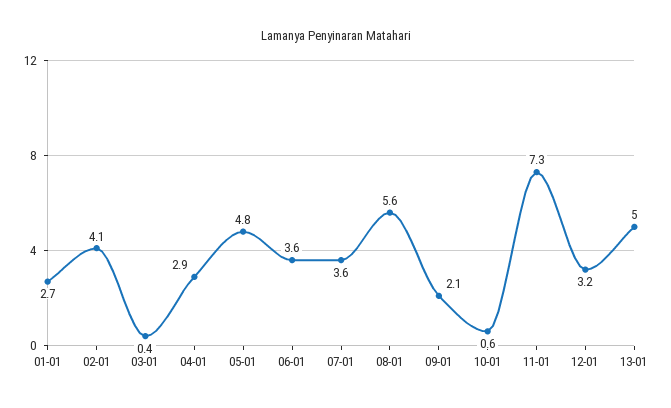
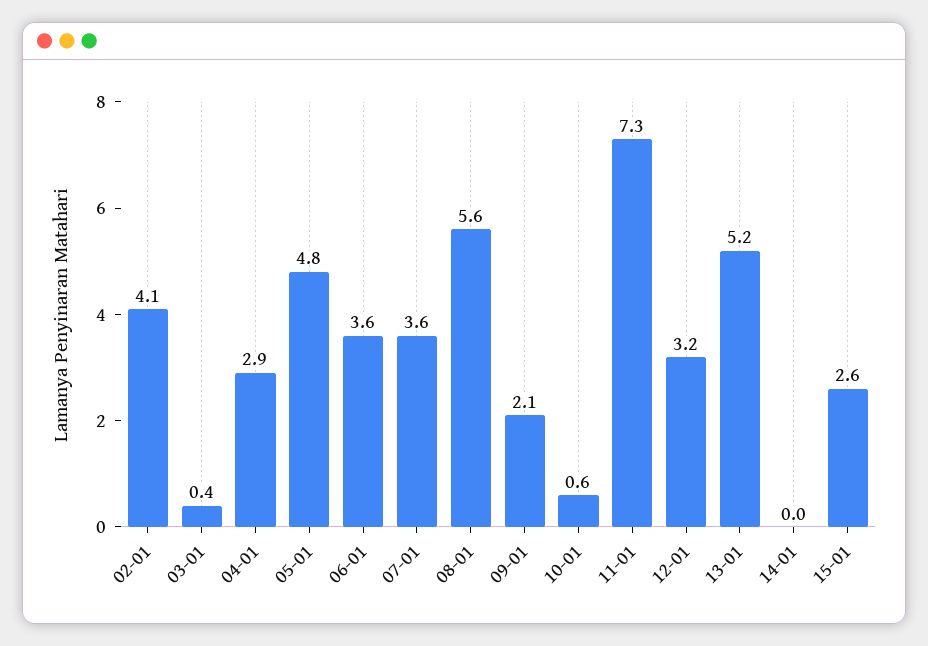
01-01: 2.7 -> none
13-01: 5 -> 5.2
14-01: none -> 0
15-01: none -> 2.6

